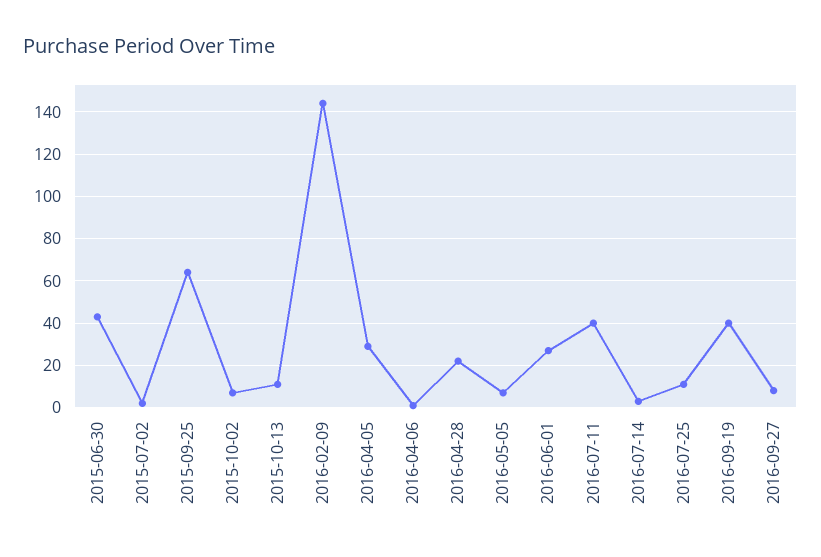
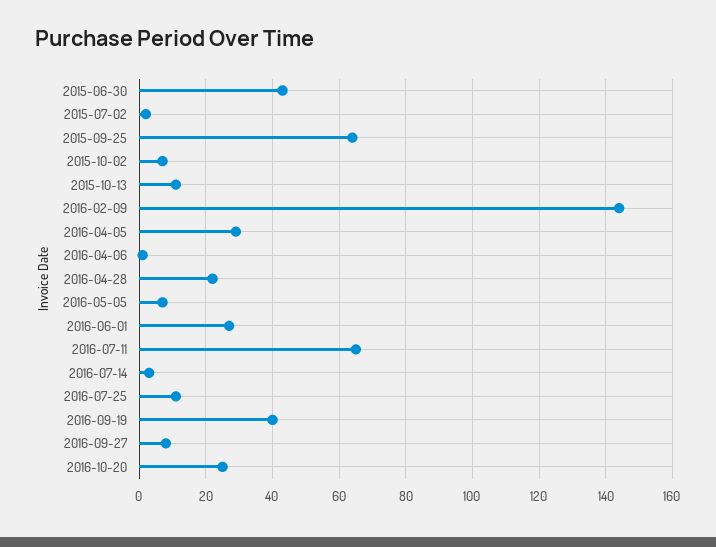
2016-07-11: 40 -> 65
2016-10-20: none -> 25

